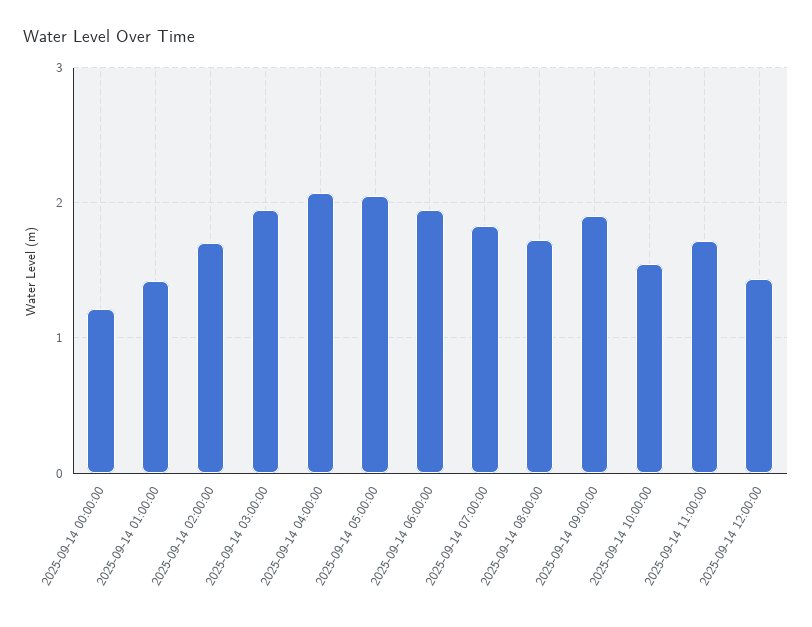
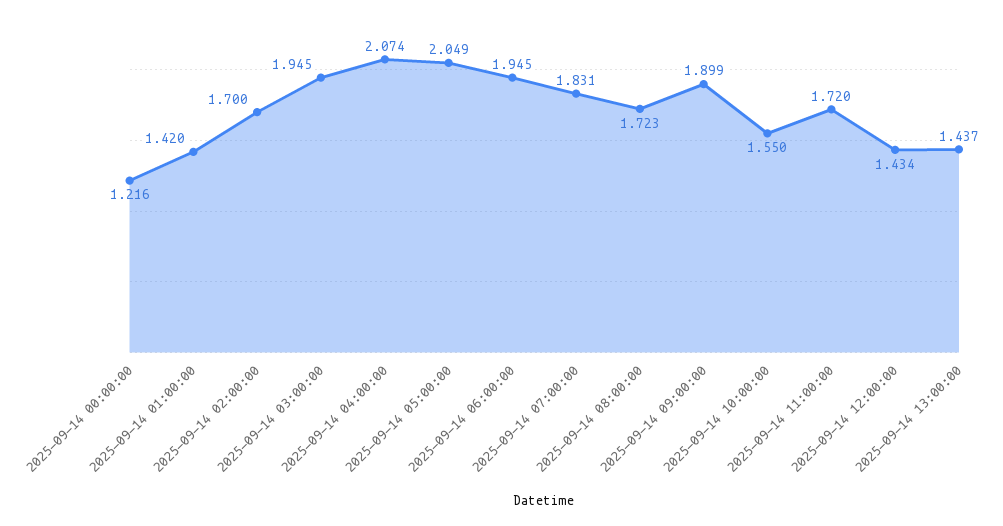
2025-09-14 13:00:00: none -> 1.437

